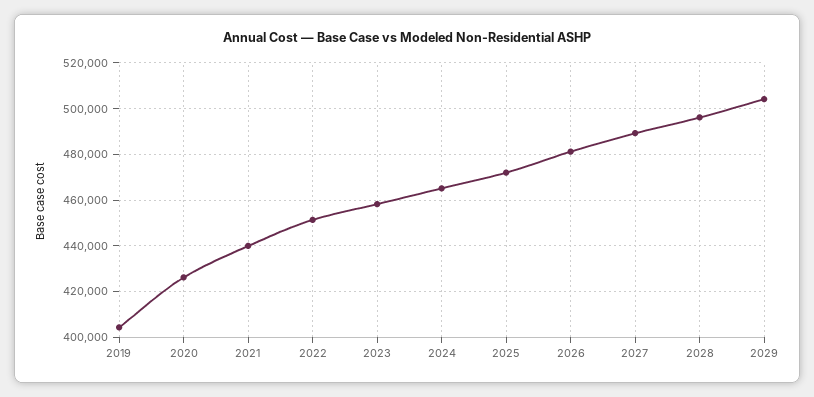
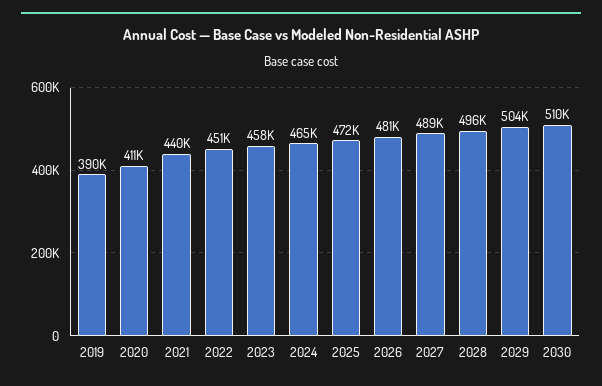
2019: 405000 -> 390000
2020: 425000 -> 411000
2030: none -> 510000

